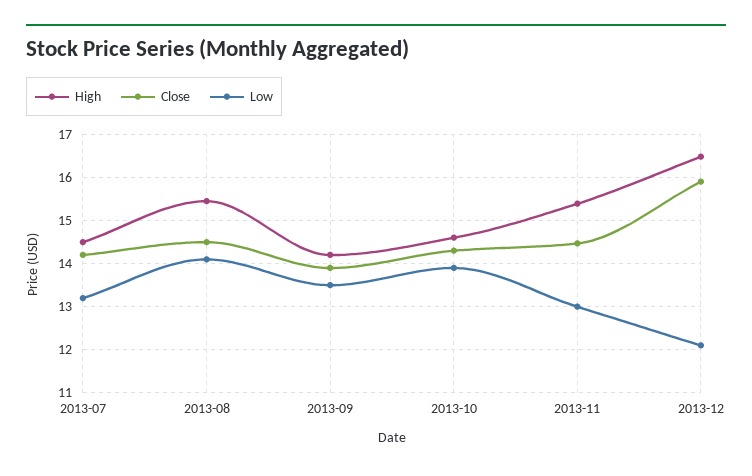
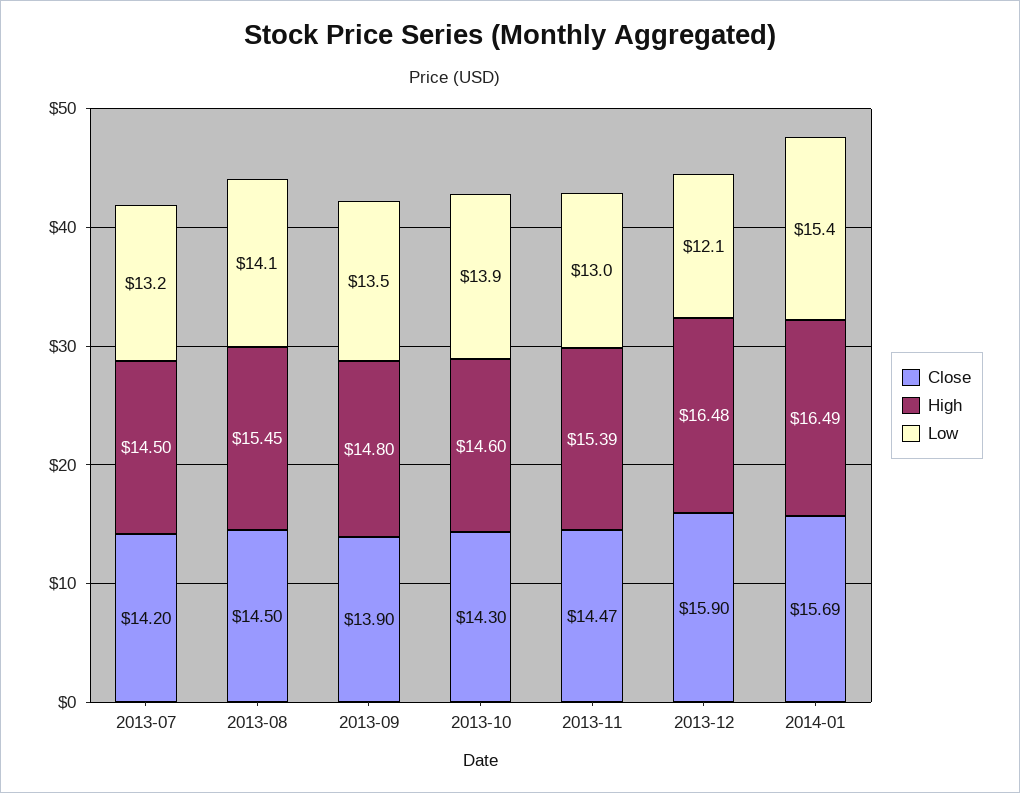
High, 2013-09: 14.2 -> 14.8
Close, 2014-01: none -> 15.69
High, 2014-01: none -> 16.49
Low, 2014-01: none -> 15.4

